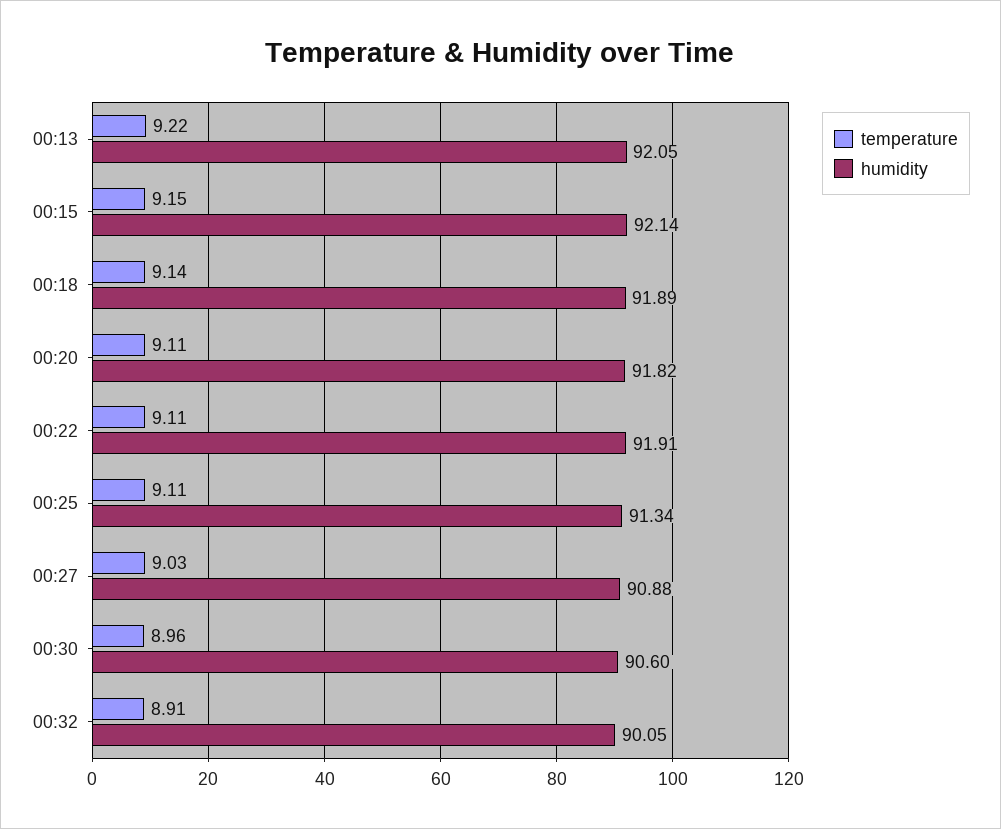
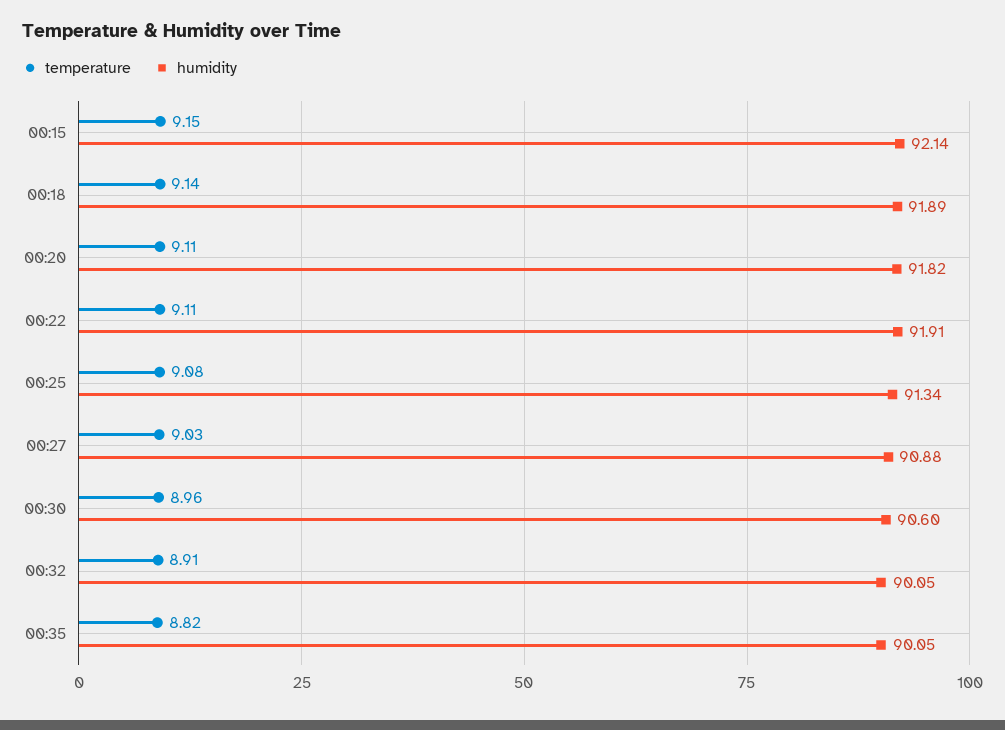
temperature, 00:13: 9.22 -> none
humidity, 00:13: 92.05 -> none
temperature, 00:25: 9.11 -> 9.08
temperature, 00:35: none -> 8.82
humidity, 00:35: none -> 90.05

